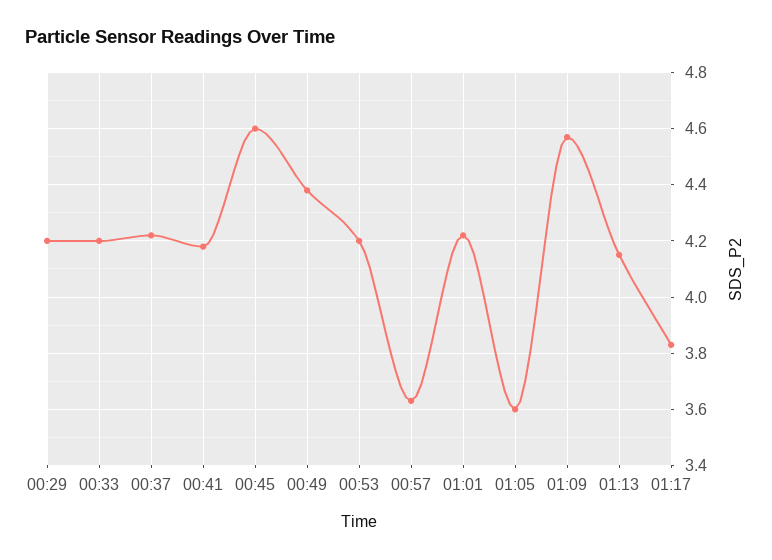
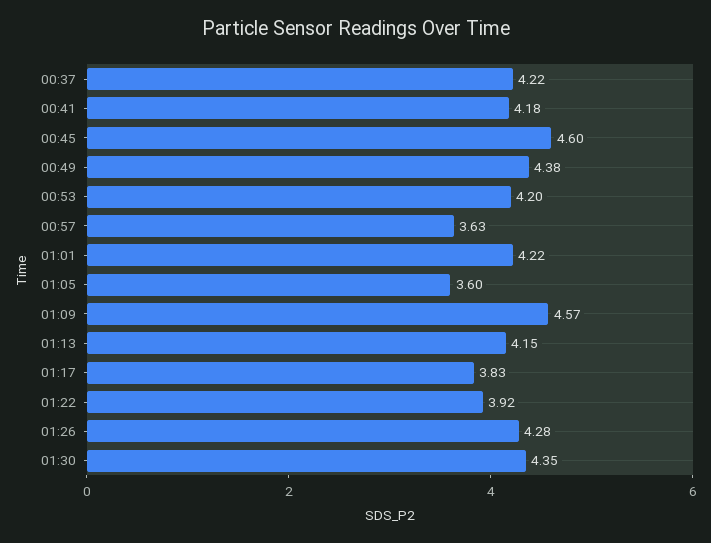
00:29: 4.2 -> none
00:33: 4.2 -> none
01:22: none -> 3.92
01:26: none -> 4.28
01:30: none -> 4.35

